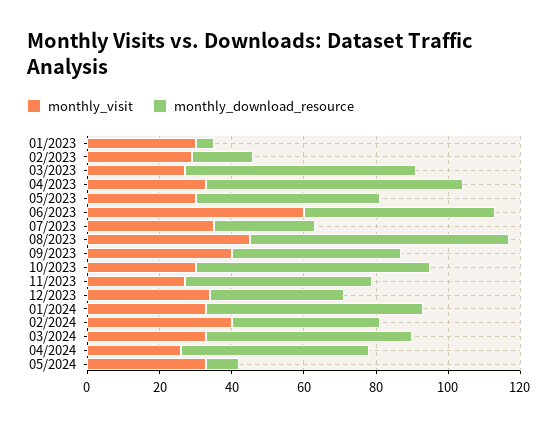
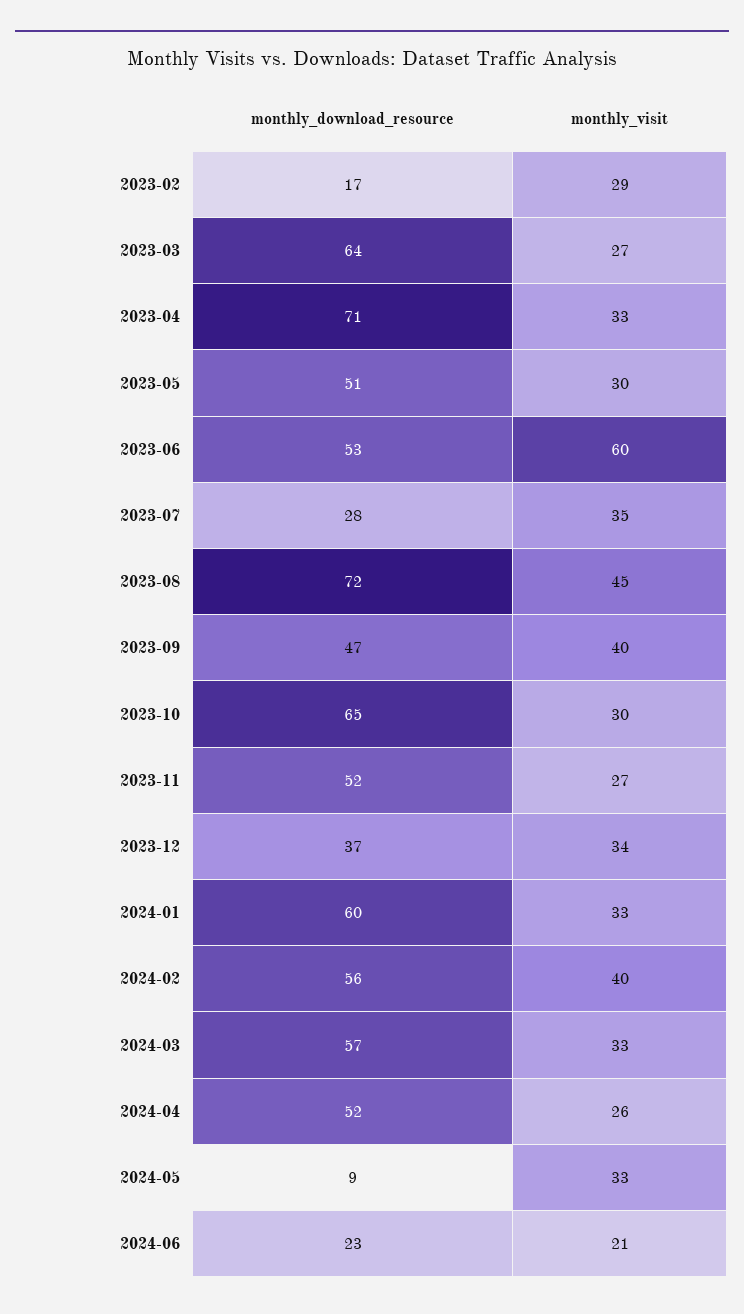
monthly_visit, 01/2023: 30 -> none
monthly_download_resource, 01/2023: 5 -> none
monthly_download_resource, 02/2024: 40 -> 56
monthly_download_resource, 2024-06: none -> 23
monthly_visit, 2024-06: none -> 21

